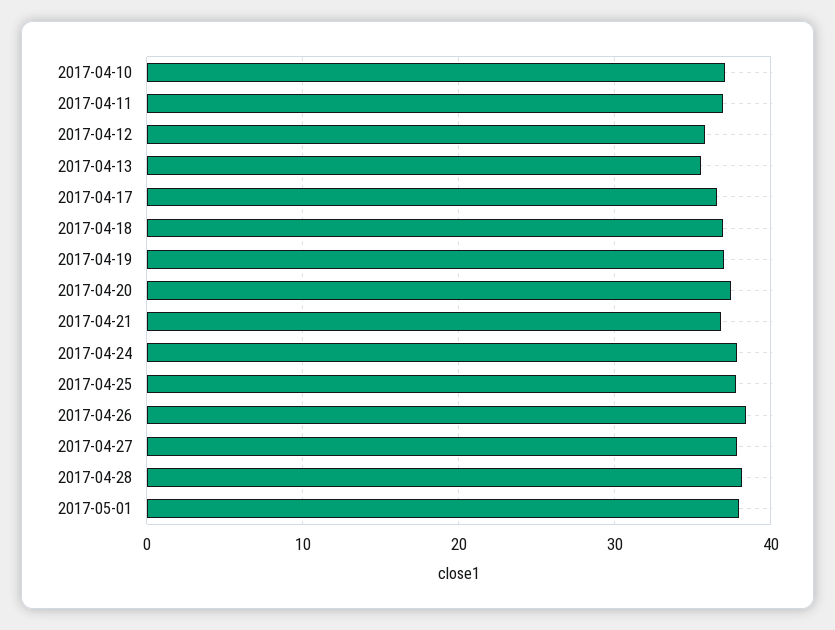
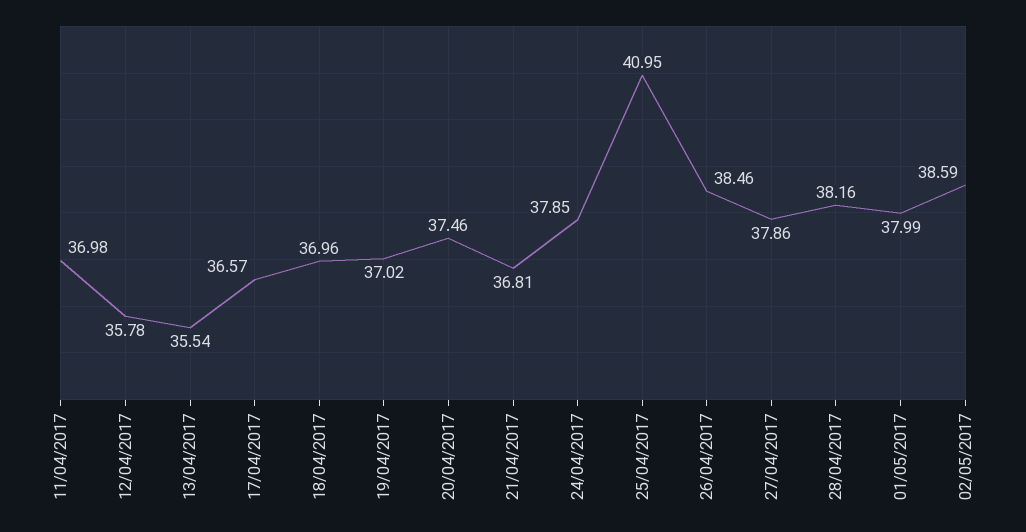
2017-04-10: 37 -> none
2017-04-25: 38 -> 40.95
02/05/2017: none -> 38.59

